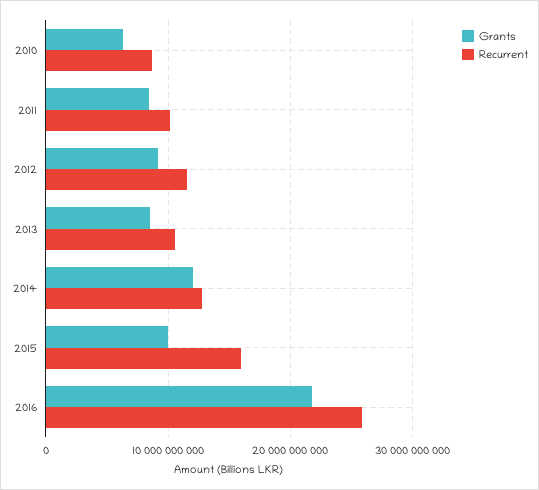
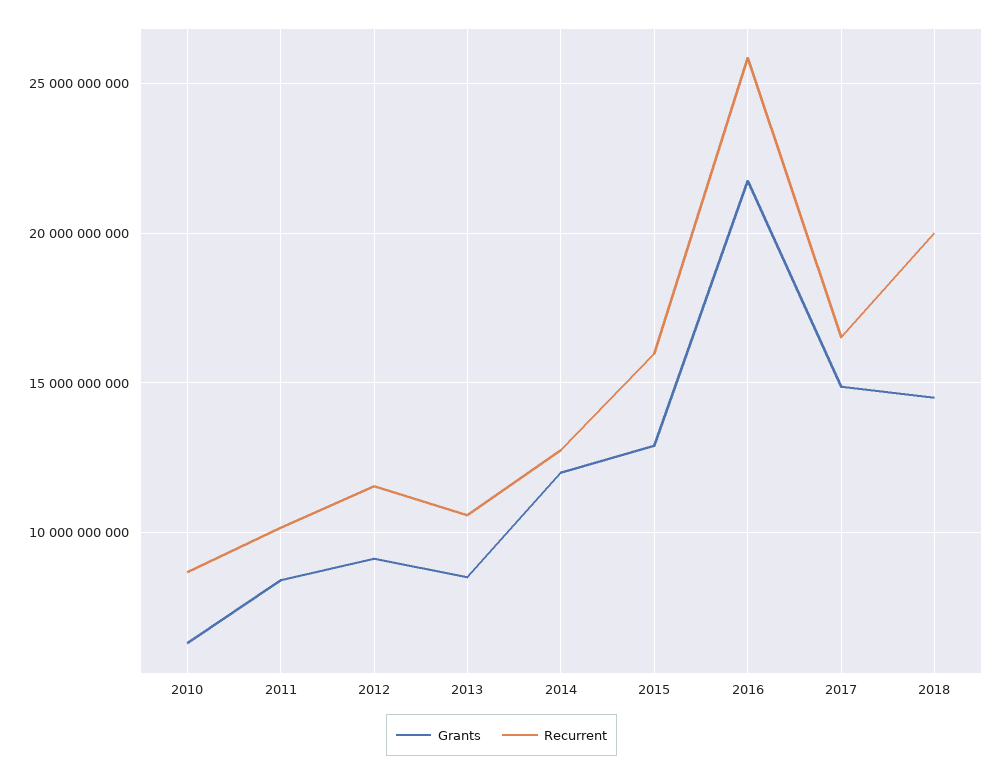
Grants, 2015: 10000000000 -> 13000000000
Grants, 2017: none -> 15000000000
Recurrent, 2017: none -> 16500000000
Grants, 2018: none -> 14500000000
Recurrent, 2018: none -> 20000000000

